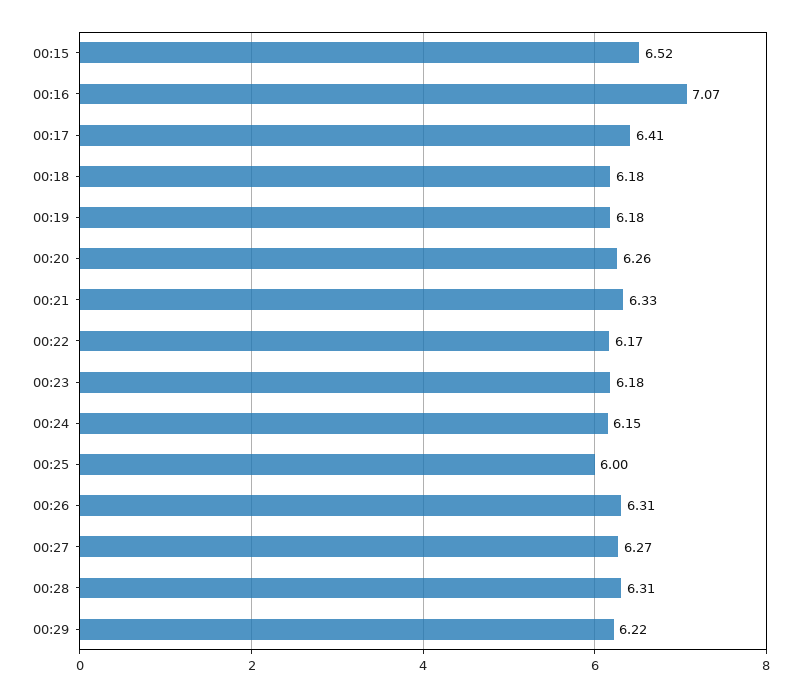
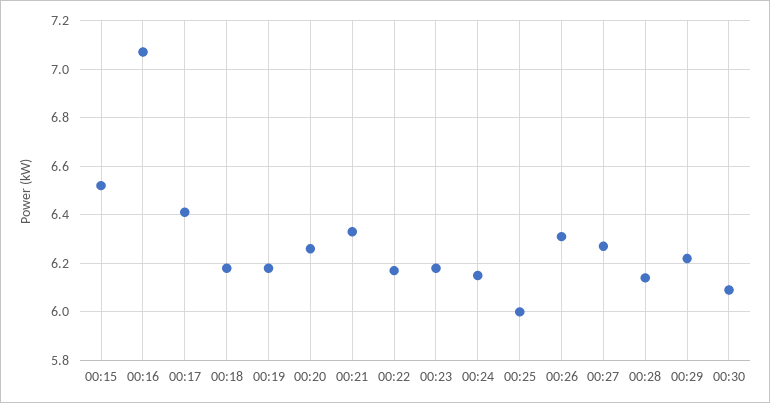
00:28: 6.31 -> 6.15
00:30: none -> 6.1

